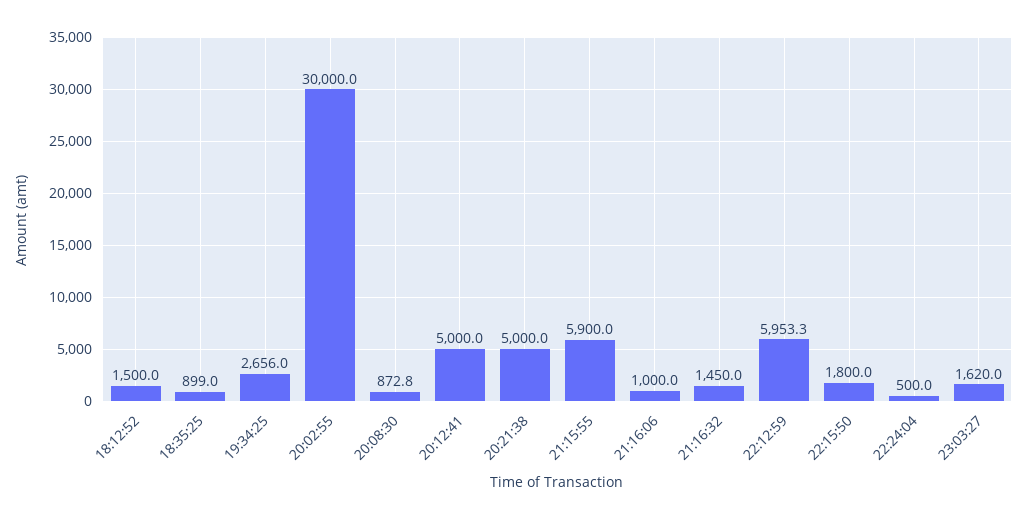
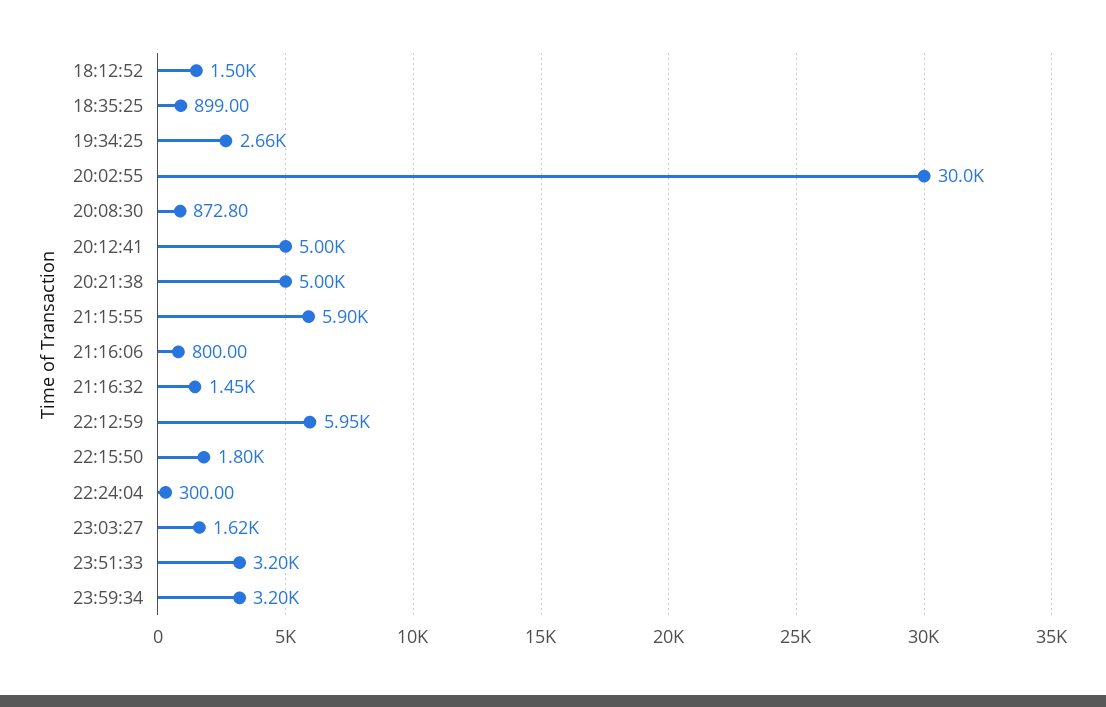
21:16:06: 1000 -> 800
22:24:04: 500 -> 300
23:51:33: none -> 3200
23:59:34: none -> 3200

